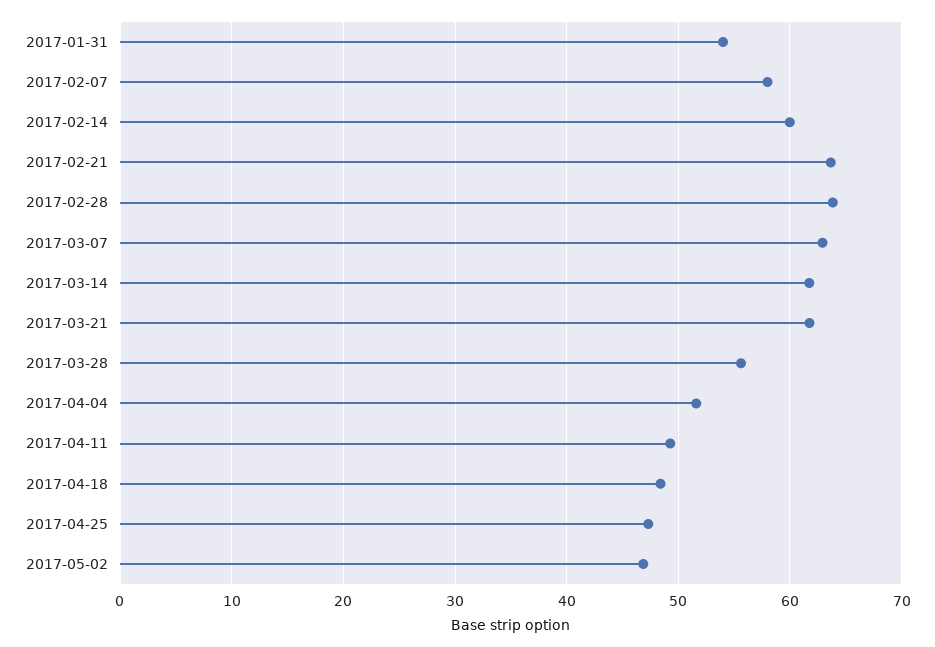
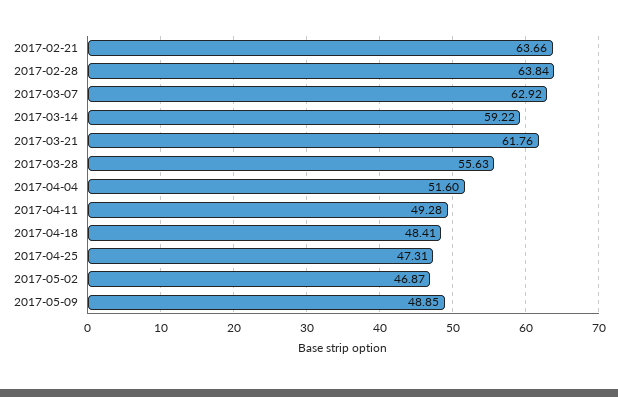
2017-01-31: 54 -> none
2017-02-07: 58 -> none
2017-02-14: 60 -> none
2017-03-14: 62 -> 59.22
2017-05-09: none -> 48.85

